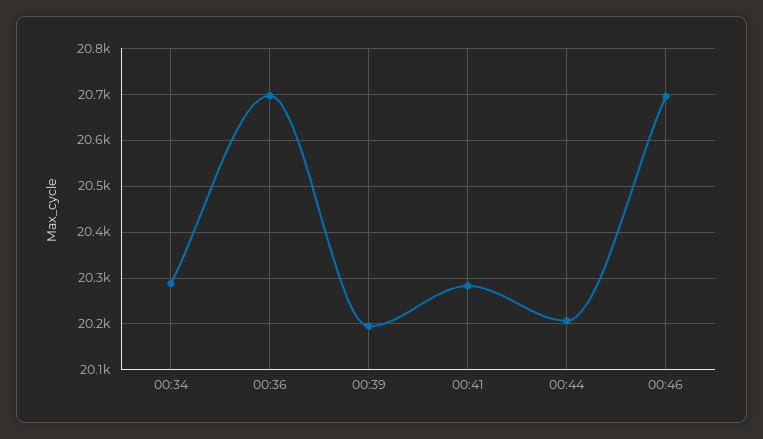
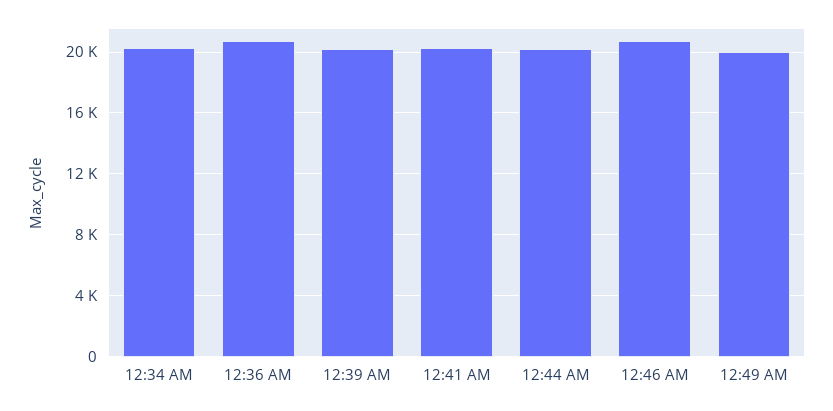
12:49 AM: none -> 20000

